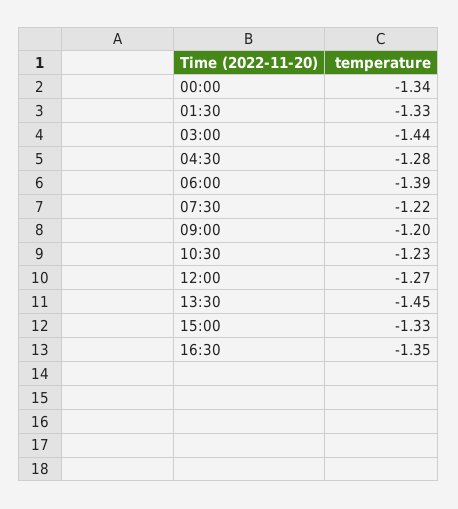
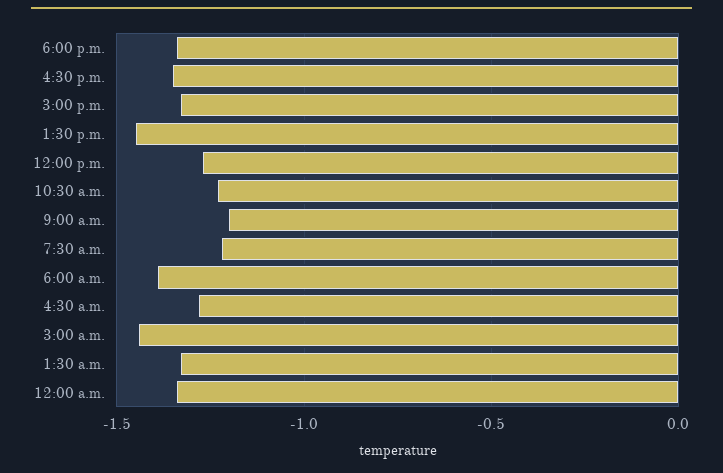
6:00 p.m.: none -> -1.35

